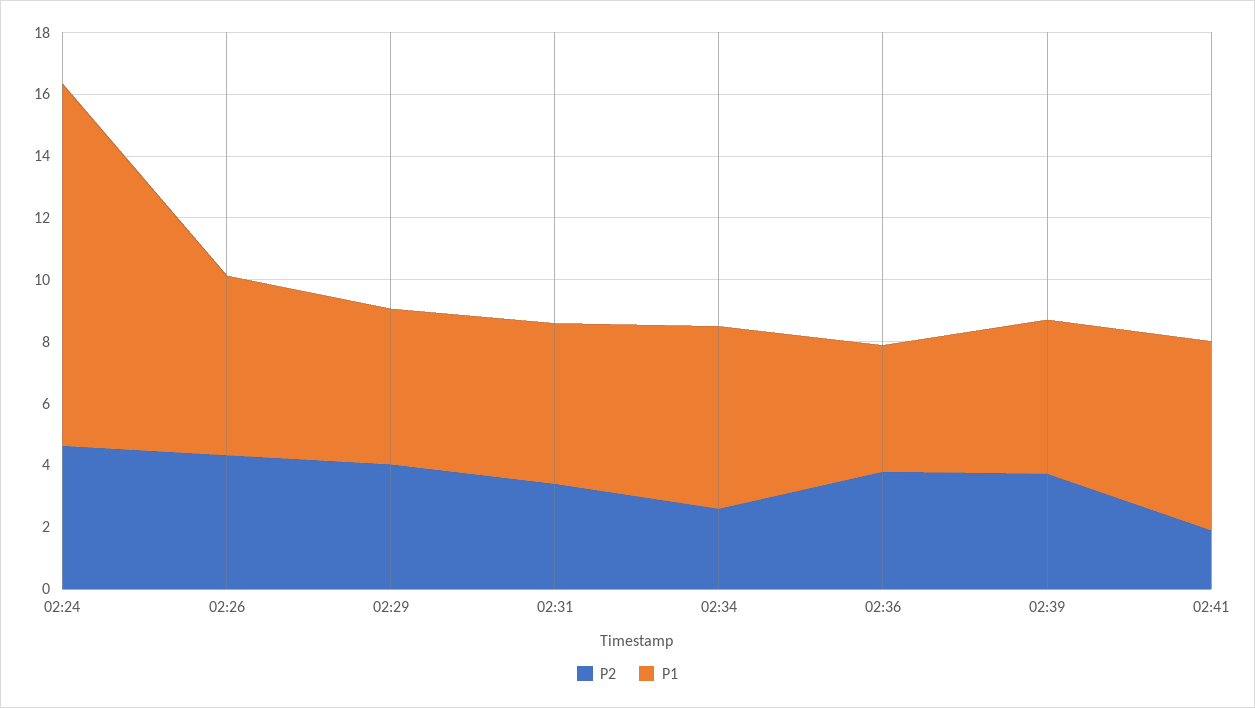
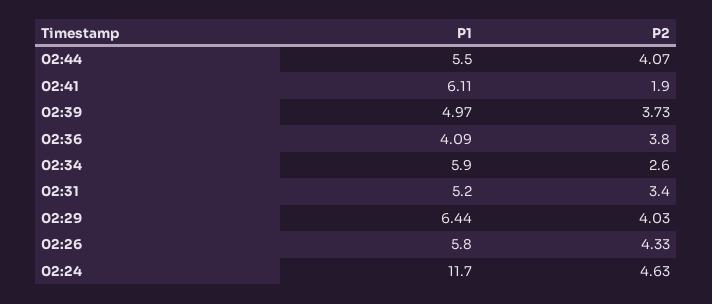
P1, 02:29: 5 -> 6.44
P1, 02:44: none -> 5.5
P2, 02:44: none -> 4.07

